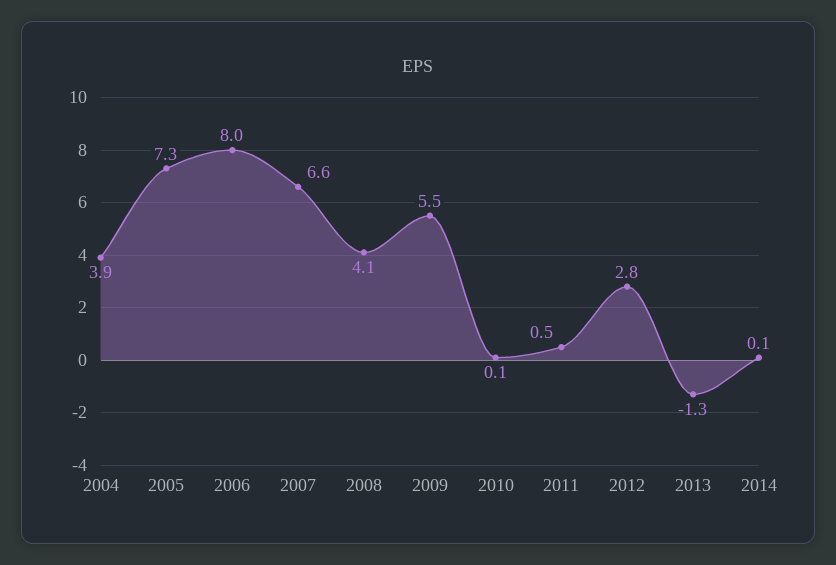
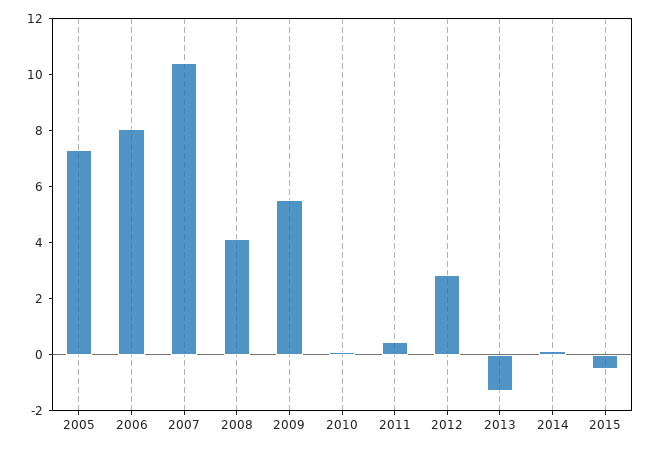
2004: 3.9 -> none
2007: 6.6 -> 10.5
2015: none -> -0.5

